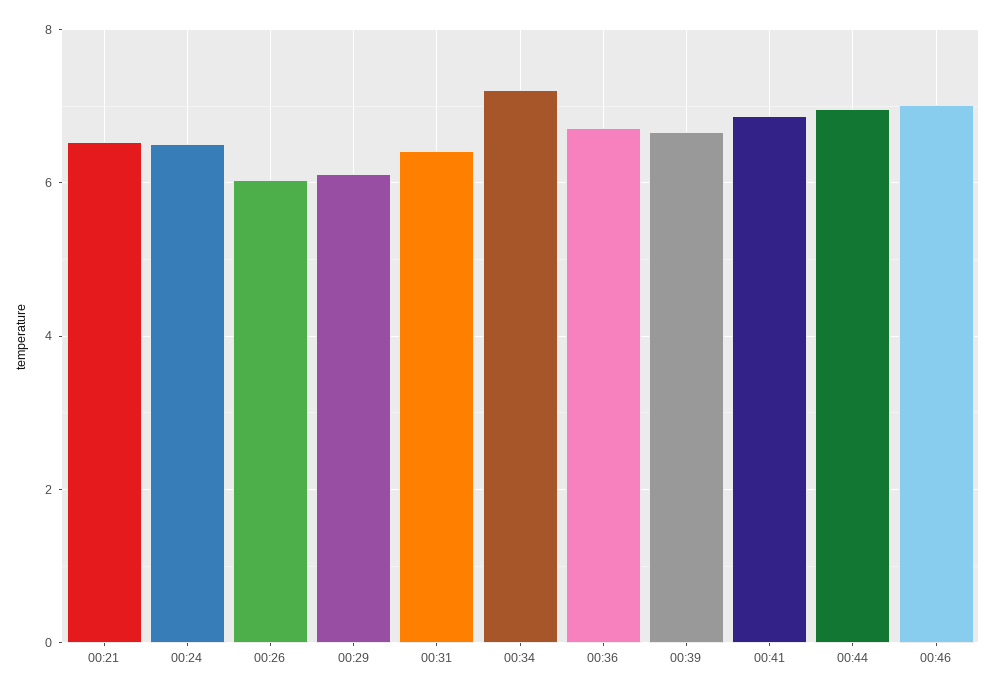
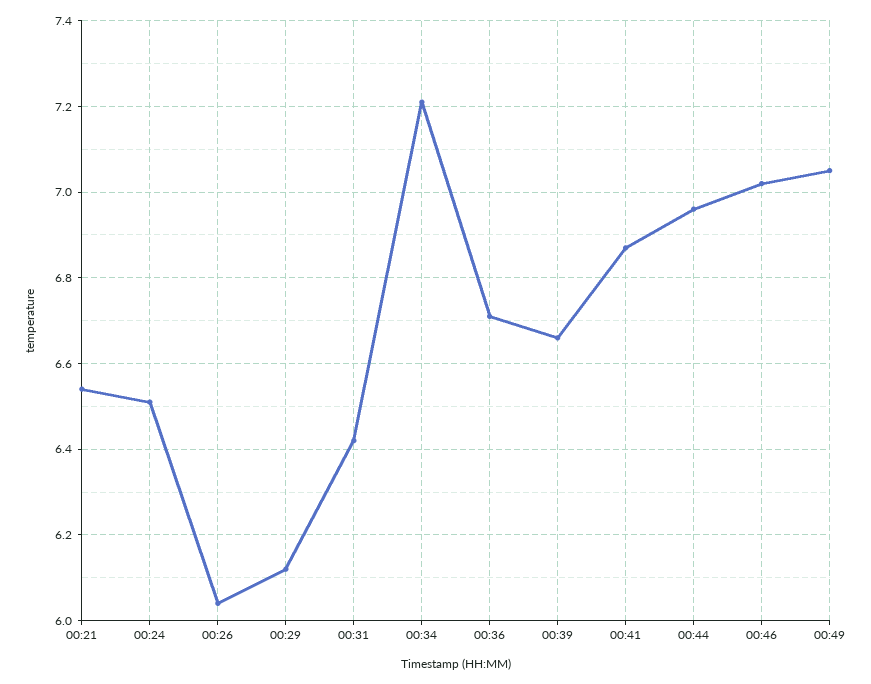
00:49: none -> 7.05

